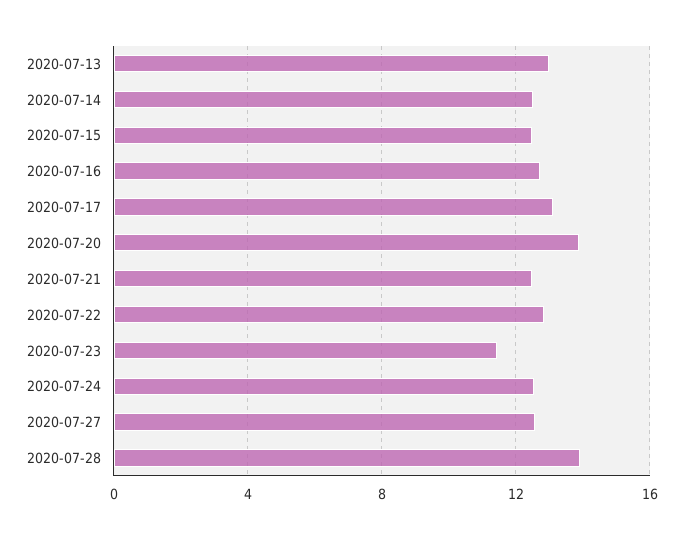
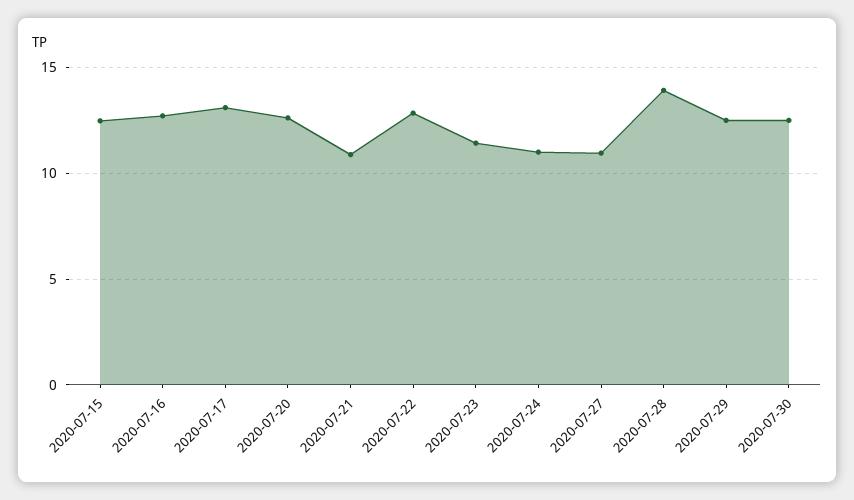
2020-07-13: 13 -> none
2020-07-14: 12.5 -> none
2020-07-20: 14 -> 12.5
2020-07-21: 12.5 -> 11
2020-07-24: 12.5 -> 11
2020-07-27: 12.5 -> 11
2020-07-29: none -> 12.5
2020-07-30: none -> 12.5

